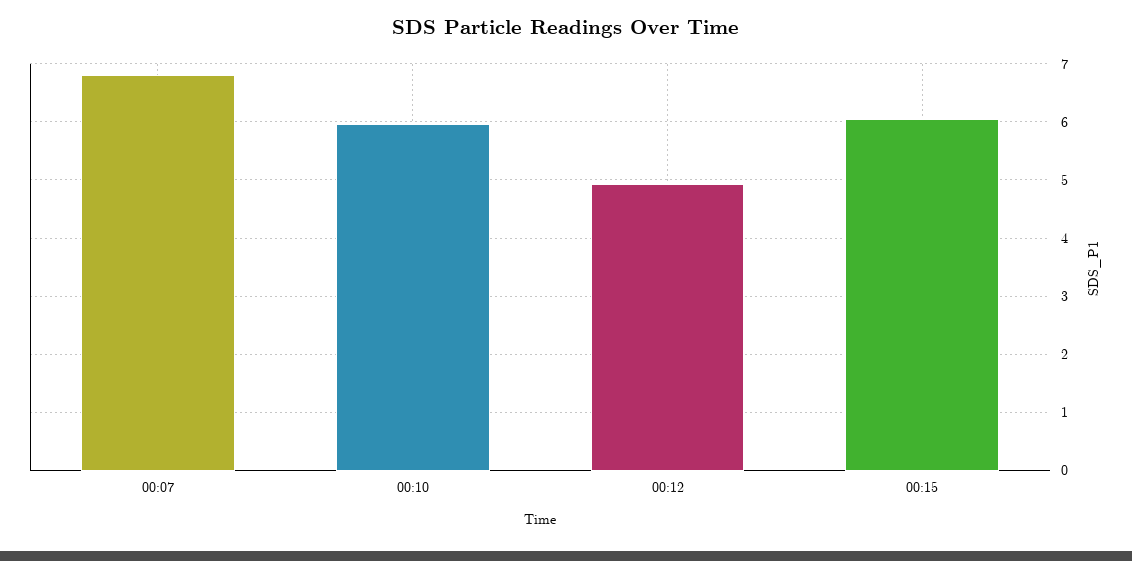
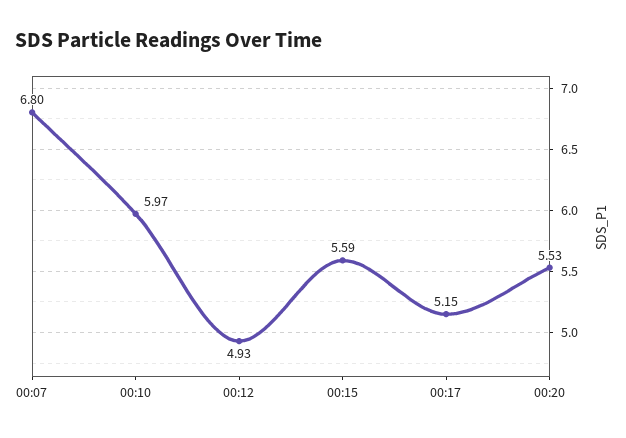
00:15: 6 -> 5.59
00:17: none -> 5.15
00:20: none -> 5.53

